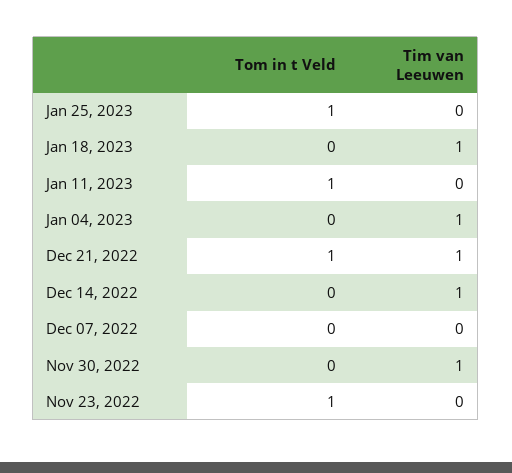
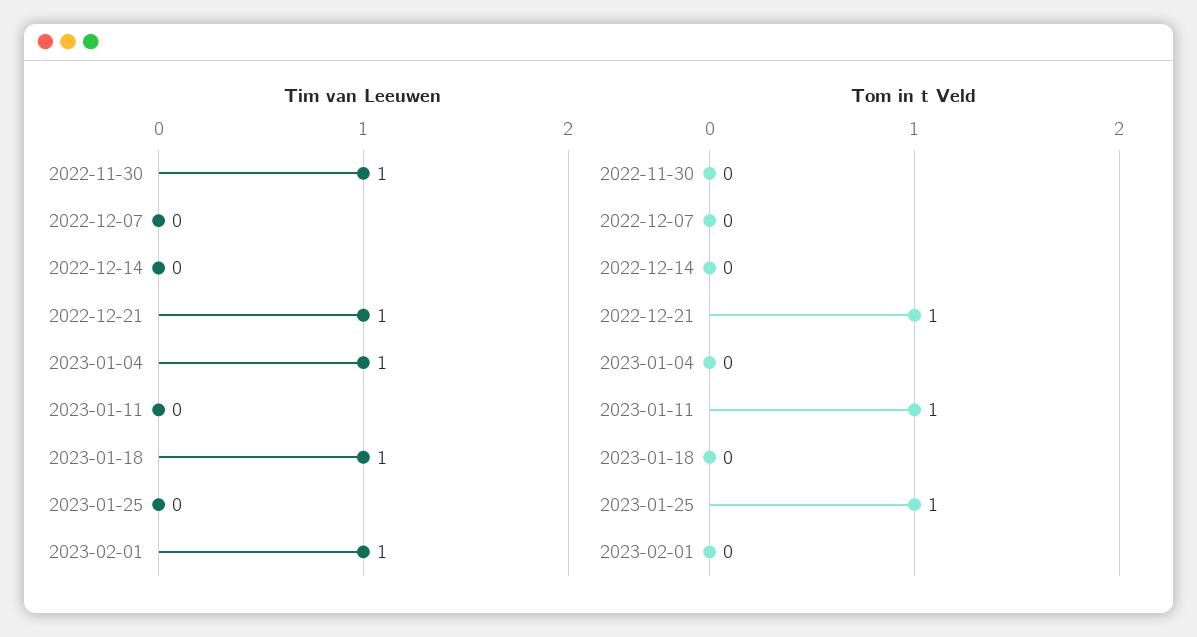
Tim van Leeuwen, Dec 14, 2022: 1 -> 0
Tom in t Veld, Nov 23, 2022: 1 -> none
Tim van Leeuwen, Nov 23, 2022: 0 -> none
Tim van Leeuwen, 2023-02-01: none -> 1
Tom in t Veld, 2023-02-01: none -> 0

